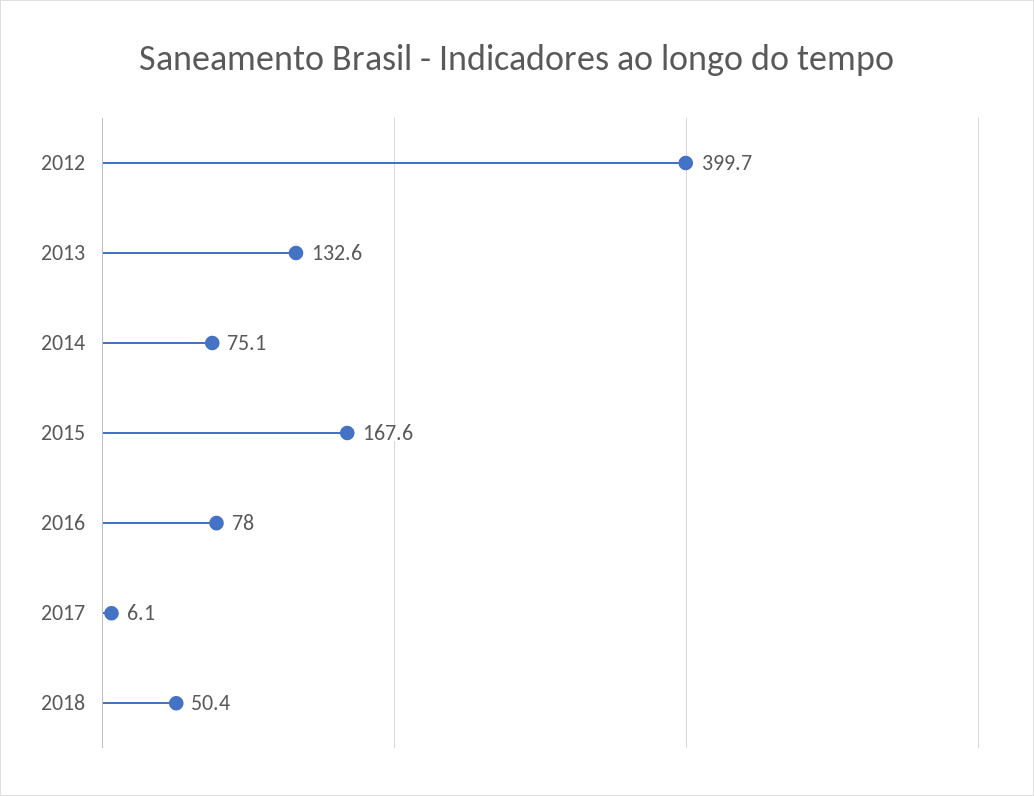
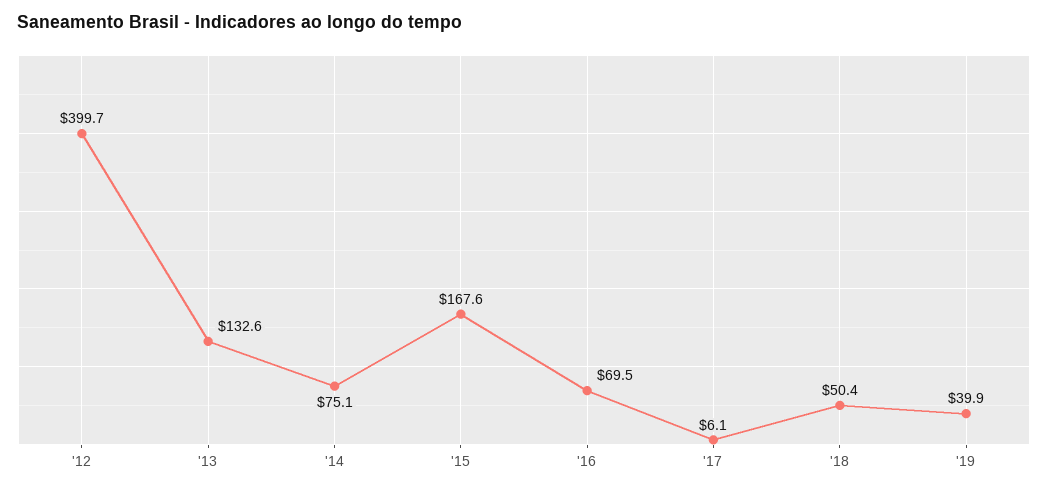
2016: 78 -> 69.5
'19: none -> 39.9

